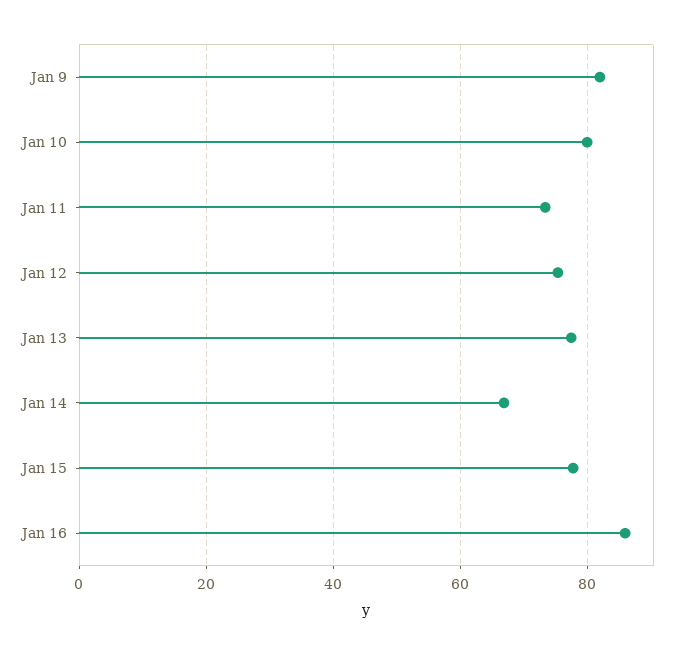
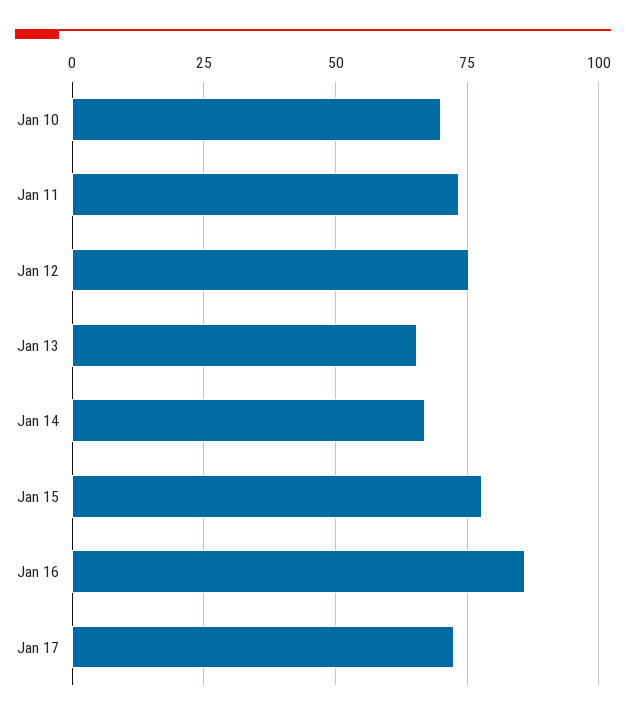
Jan 9: 82 -> none
Jan 10: 80 -> 70
Jan 13: 78 -> 65
Jan 17: none -> 72.5

